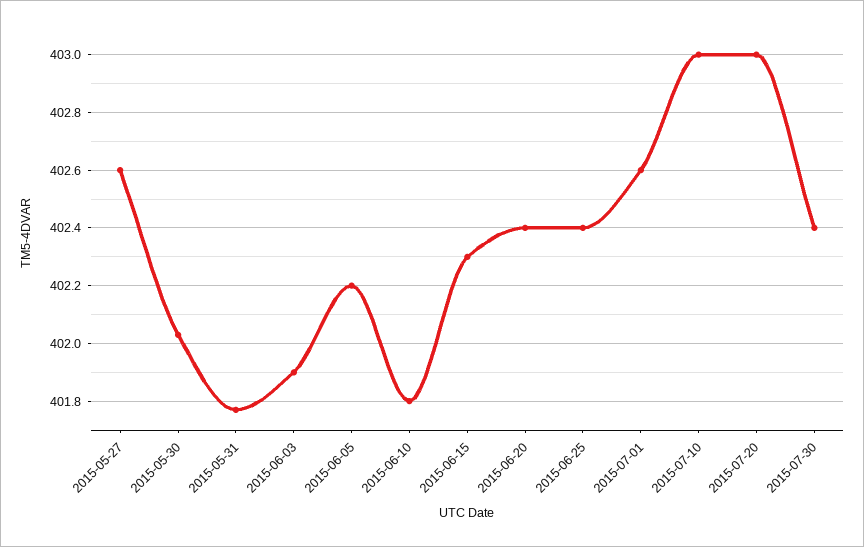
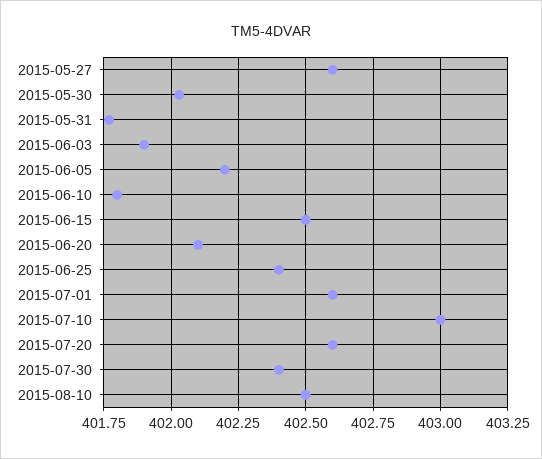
2015-06-15: 402.3 -> 402.5
2015-06-20: 402.4 -> 402.1
2015-07-20: 403 -> 402.6
2015-08-10: none -> 402.5

